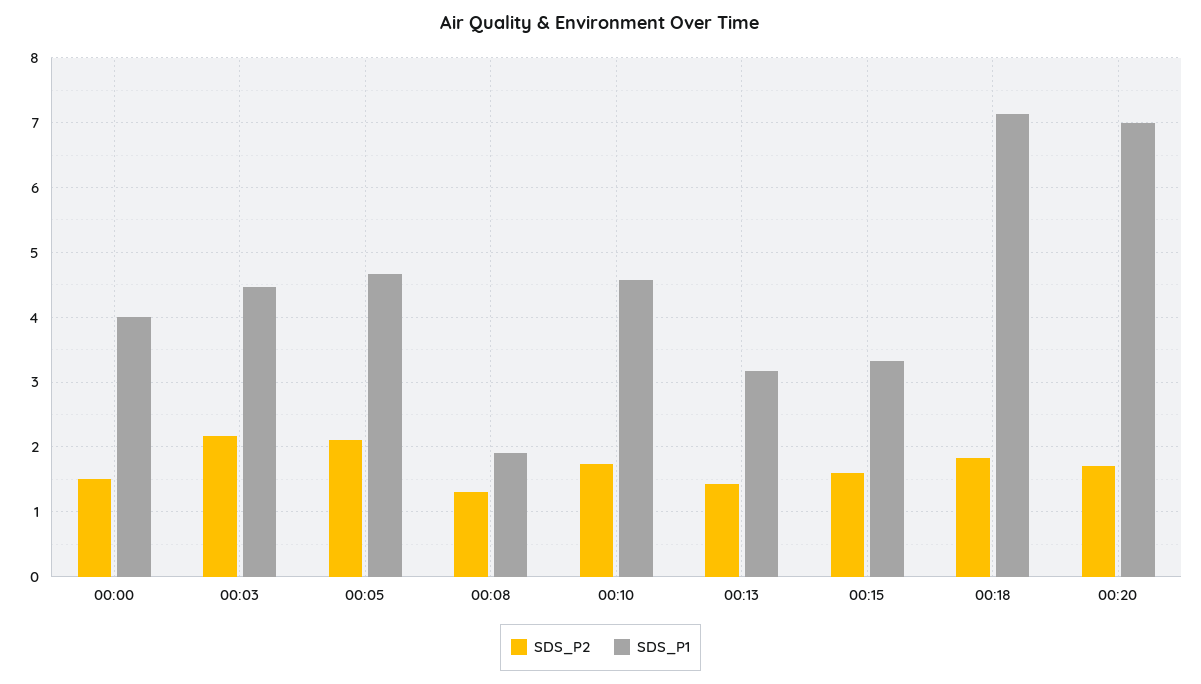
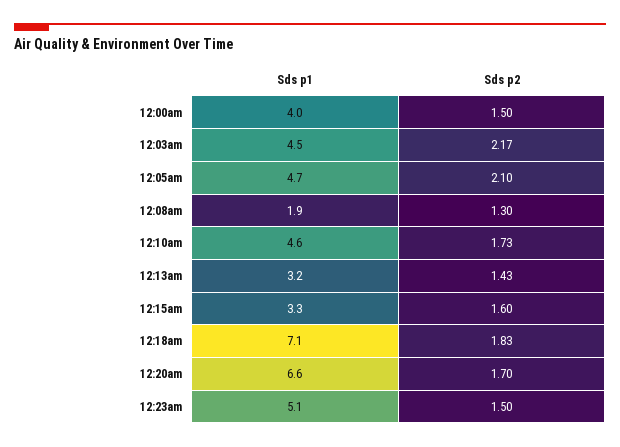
SDS_P1, 00:20: 7 -> 6.6
SDS_P1, 12:23am: none -> 5.1
SDS_P2, 12:23am: none -> 1.5

